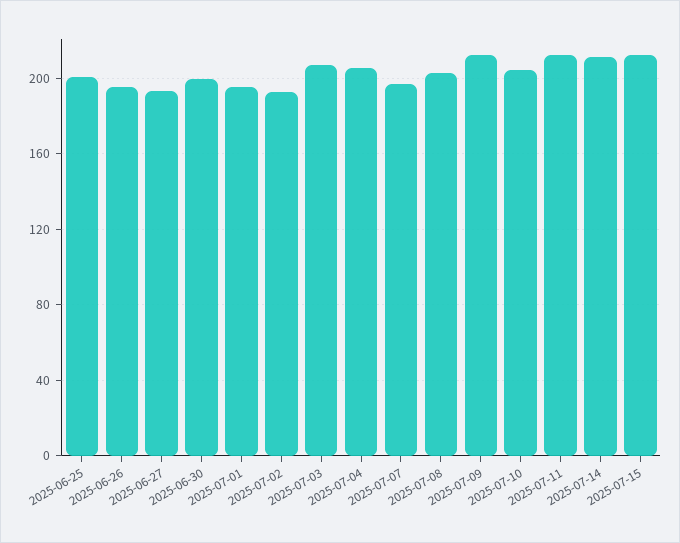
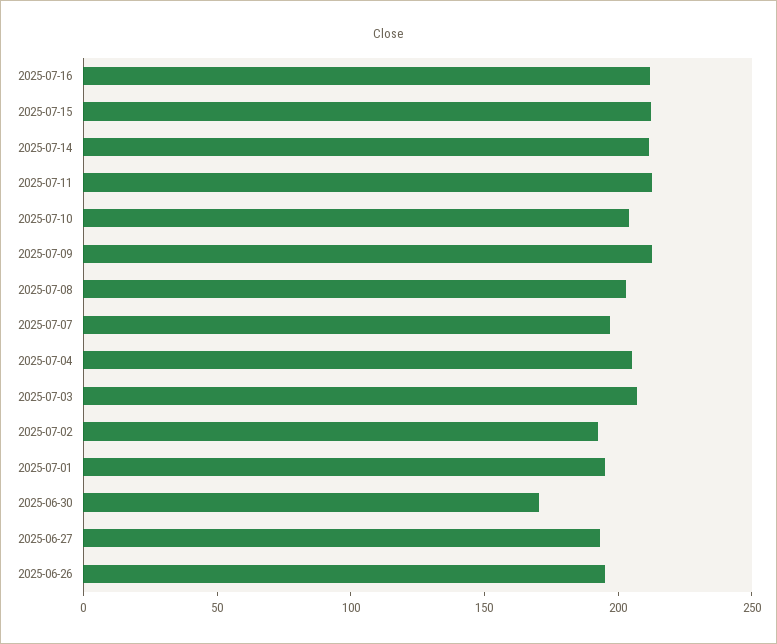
2025-06-25: 200 -> none
2025-06-30: 200 -> 170
2025-07-16: none -> 210

